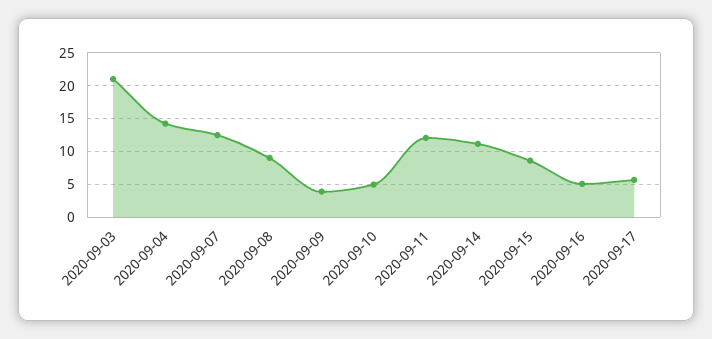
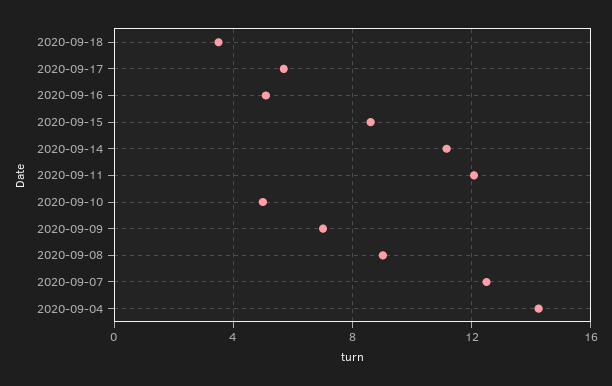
2020-09-03: 21 -> none
2020-09-09: 4 -> 7
2020-09-18: none -> 3.5

